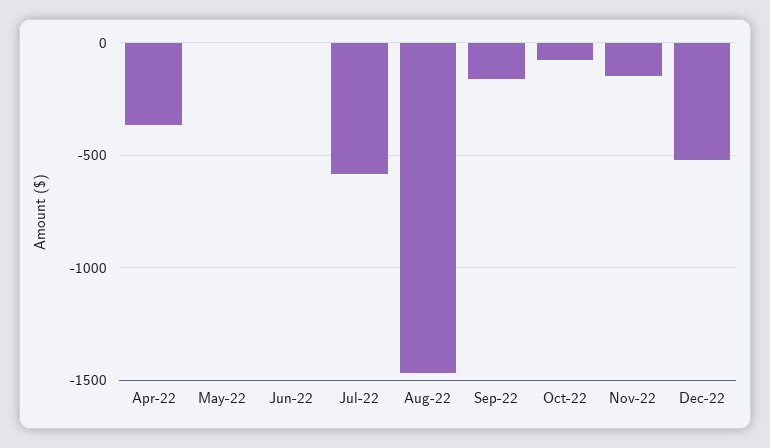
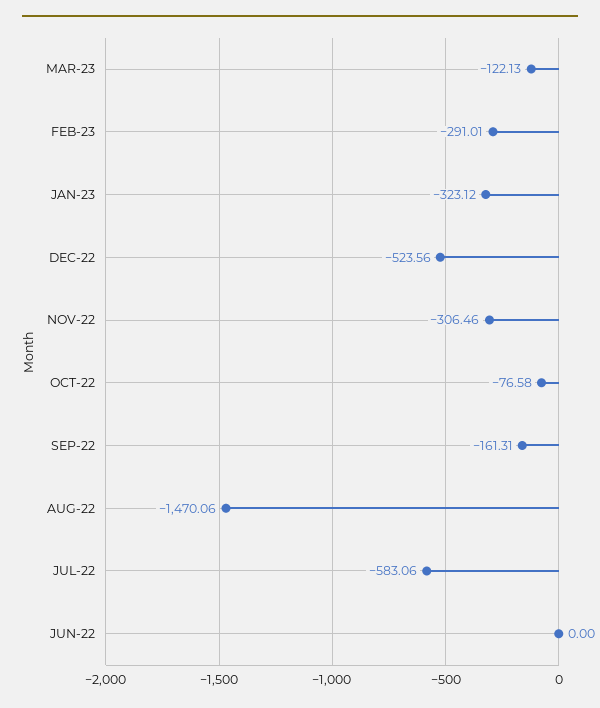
Apr-22: -350 -> none
May-22: 0 -> none
Nov-22: -150 -> -306.46
MAR-23: none -> -122.13
FEB-23: none -> -291.01
JAN-23: none -> -323.12

